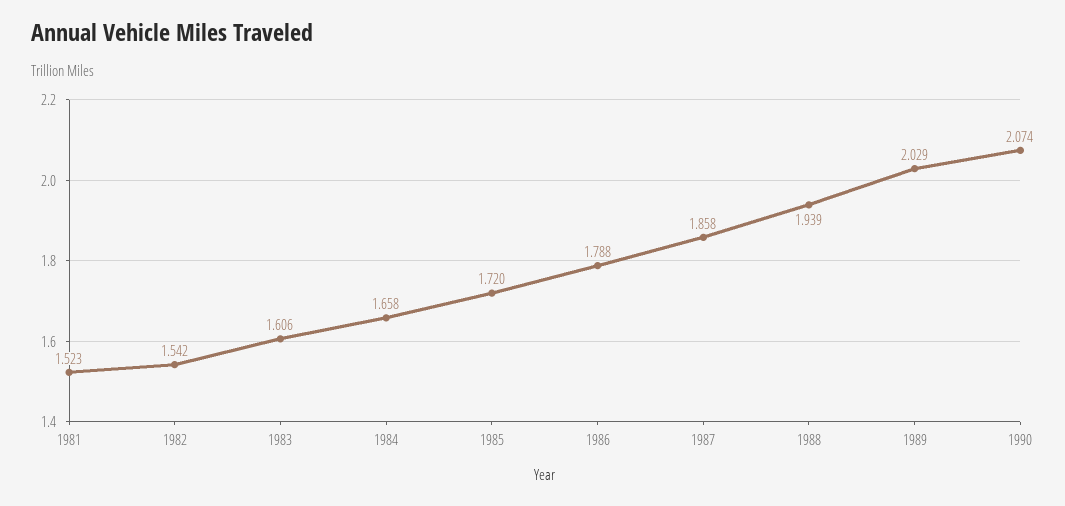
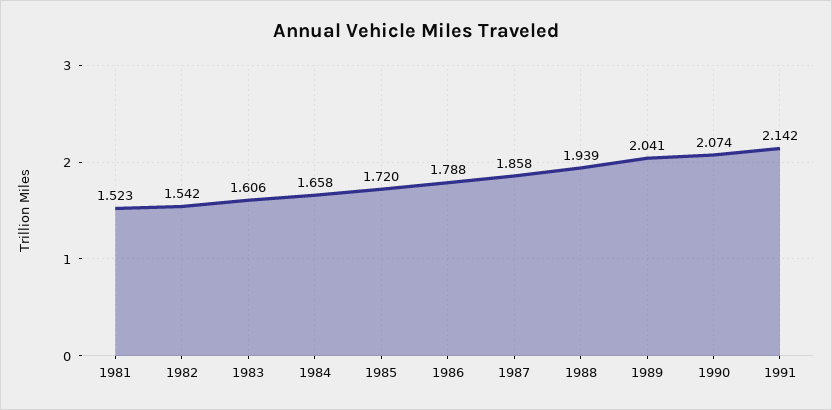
1989: 2.029 -> 2.041
1991: none -> 2.142

